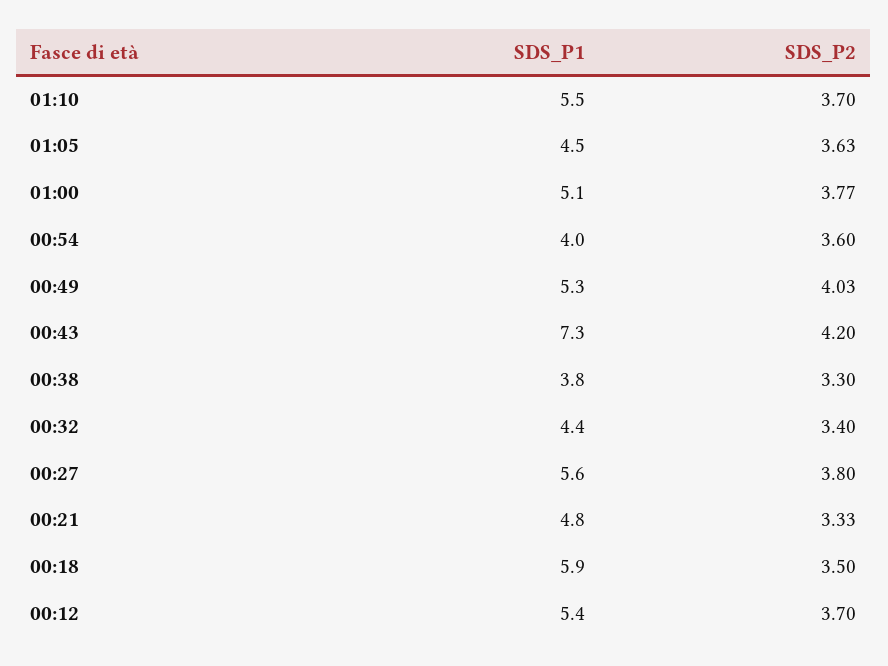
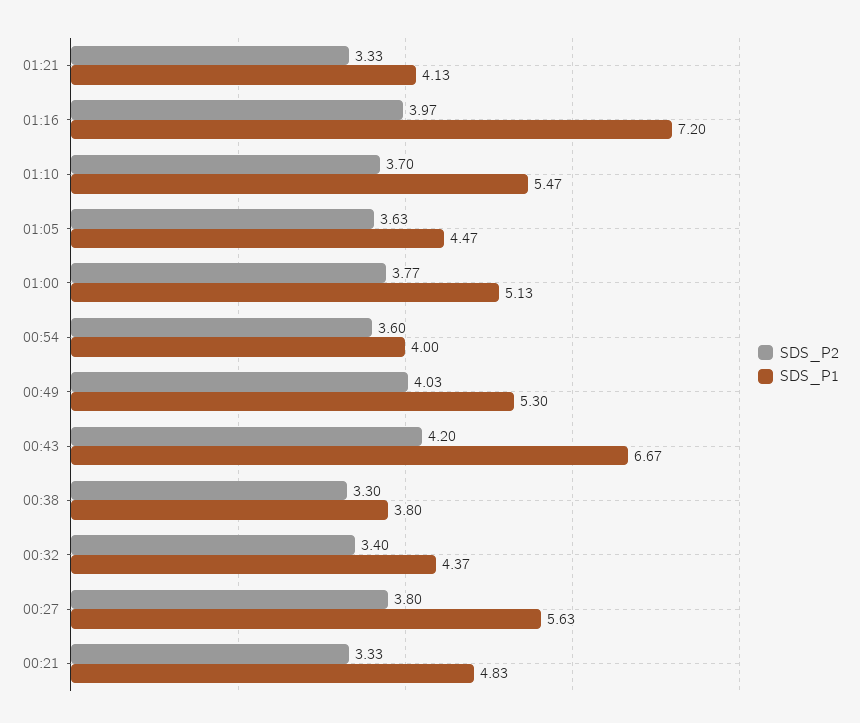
SDS_P1, 00:43: 7.3 -> 6.67
SDS_P1, 00:18: 5.9 -> none
SDS_P2, 00:18: 3.5 -> none
SDS_P1, 00:12: 5.4 -> none
SDS_P2, 00:12: 3.7 -> none
SDS_P2, 01:21: none -> 3.33
SDS_P1, 01:21: none -> 4.13
SDS_P2, 01:16: none -> 3.97
SDS_P1, 01:16: none -> 7.2

